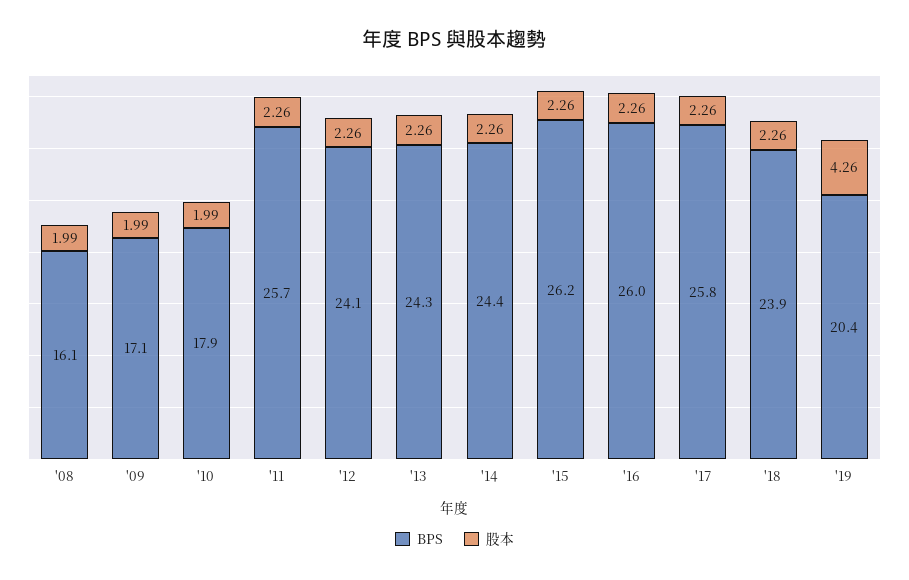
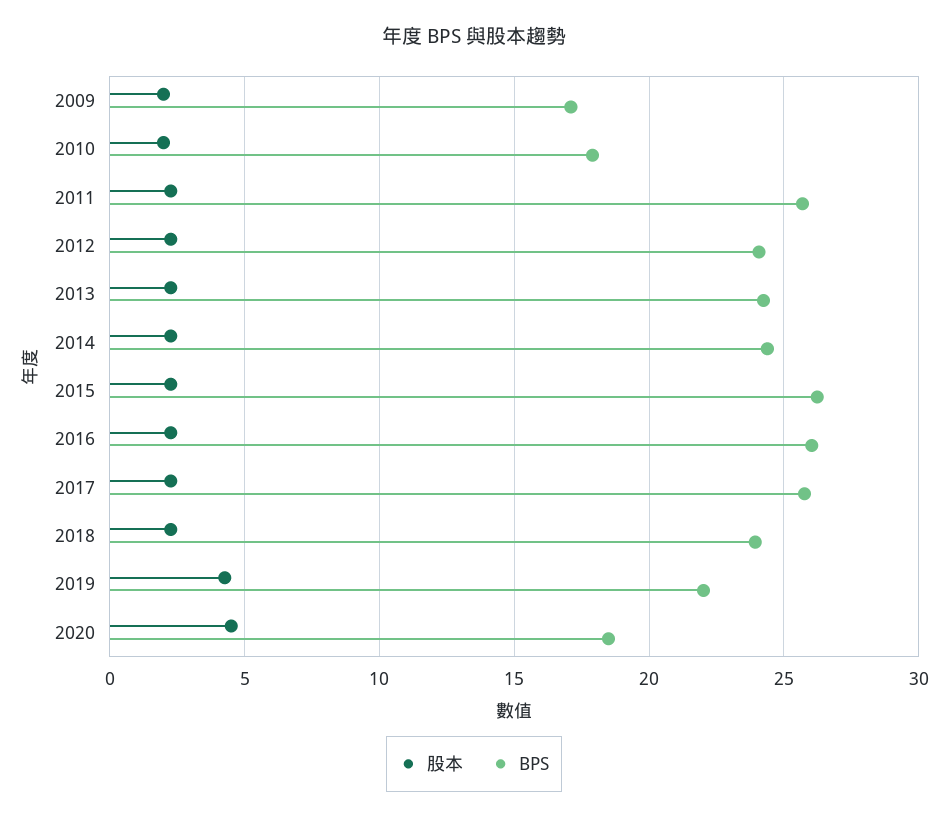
BPS, '08: 16.1 -> none
股本, '08: 1.99 -> none
BPS, '19: 20.4 -> 22
股本, 2020: none -> 4.5
BPS, 2020: none -> 18.5

